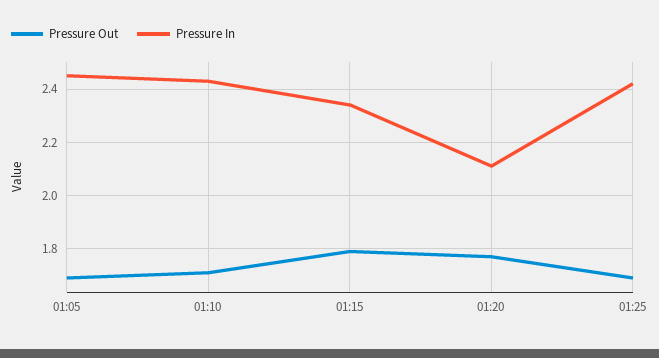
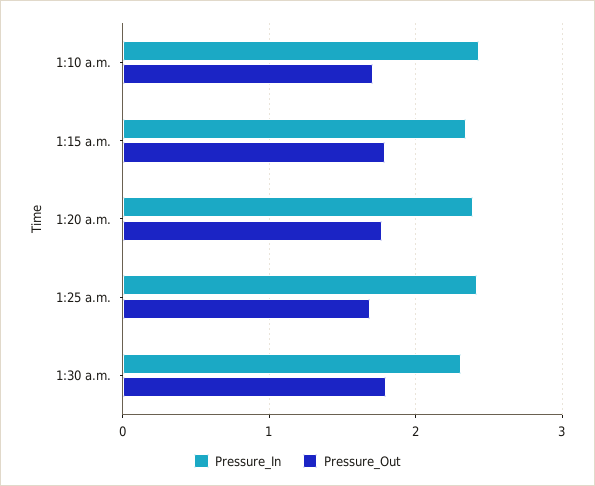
Pressure Out, 01:05: 1.7 -> none
Pressure In, 01:05: 2.45 -> none
Pressure In, 01:20: 2.1 -> 2.4
Pressure In, 1:30 a.m.: none -> 2.3
Pressure Out, 1:30 a.m.: none -> 1.8

